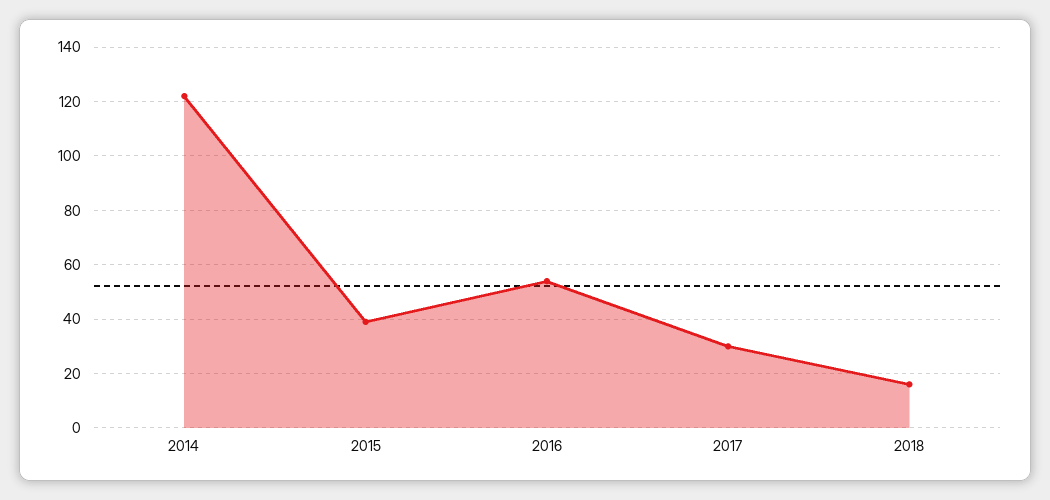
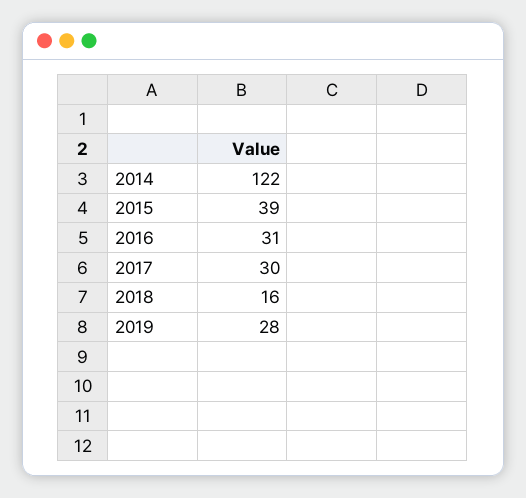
2016: 55 -> 31
2019: none -> 28

